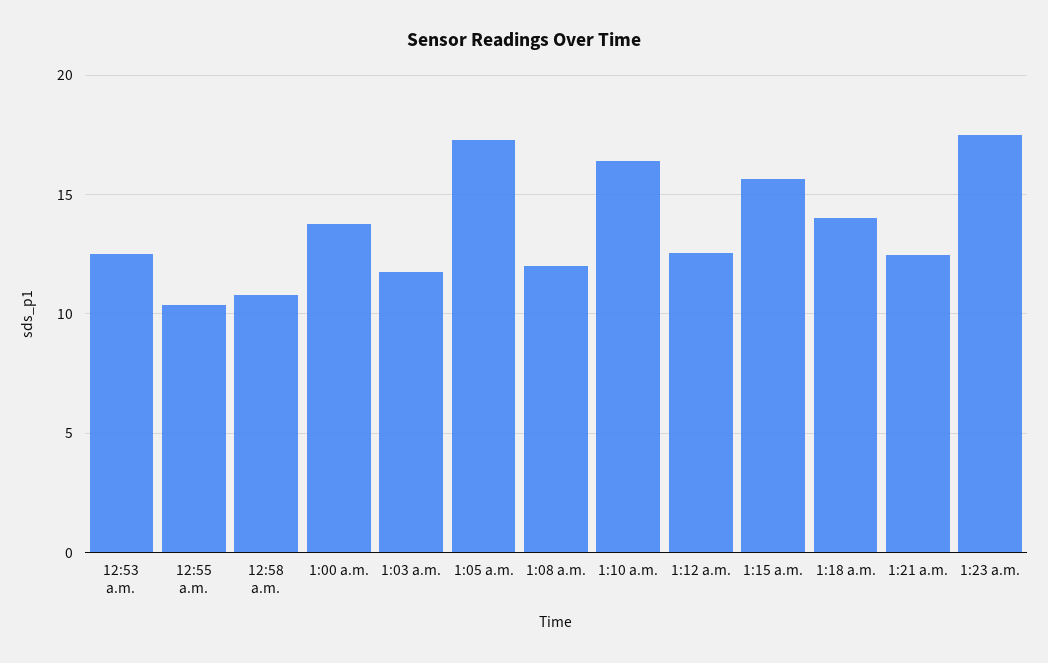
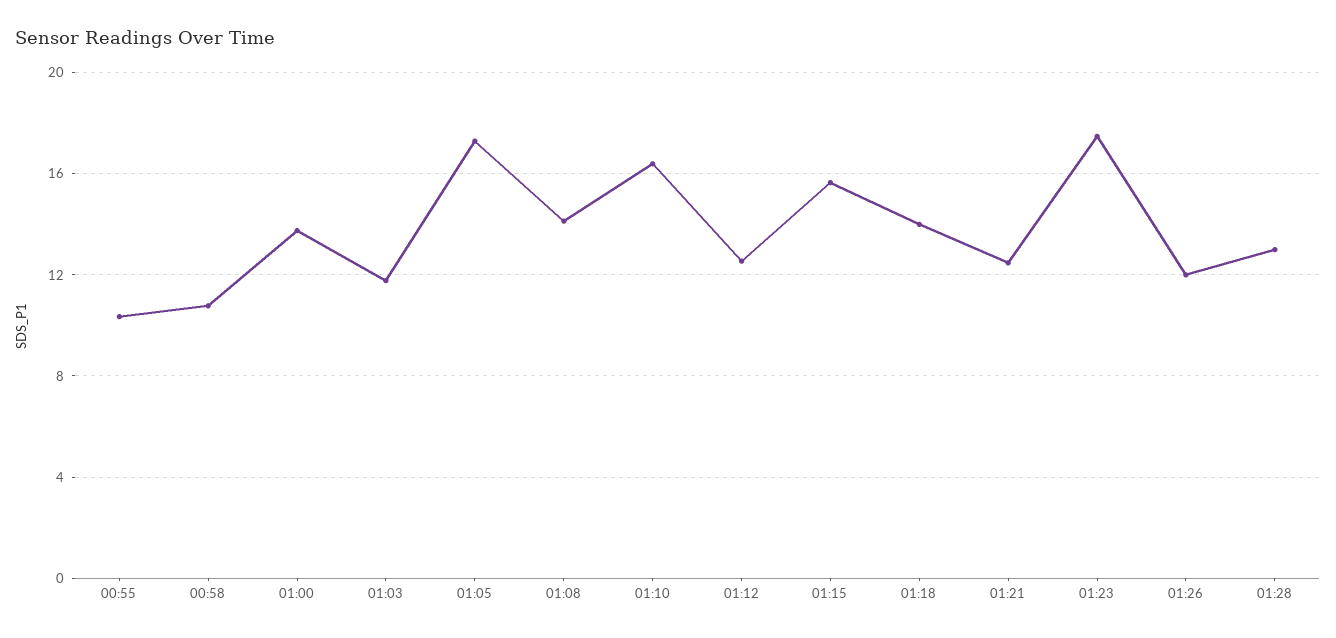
12:53 a.m.: 12.5 -> none
1:08 a.m.: 12 -> 14
01:26: none -> 12
01:28: none -> 13

